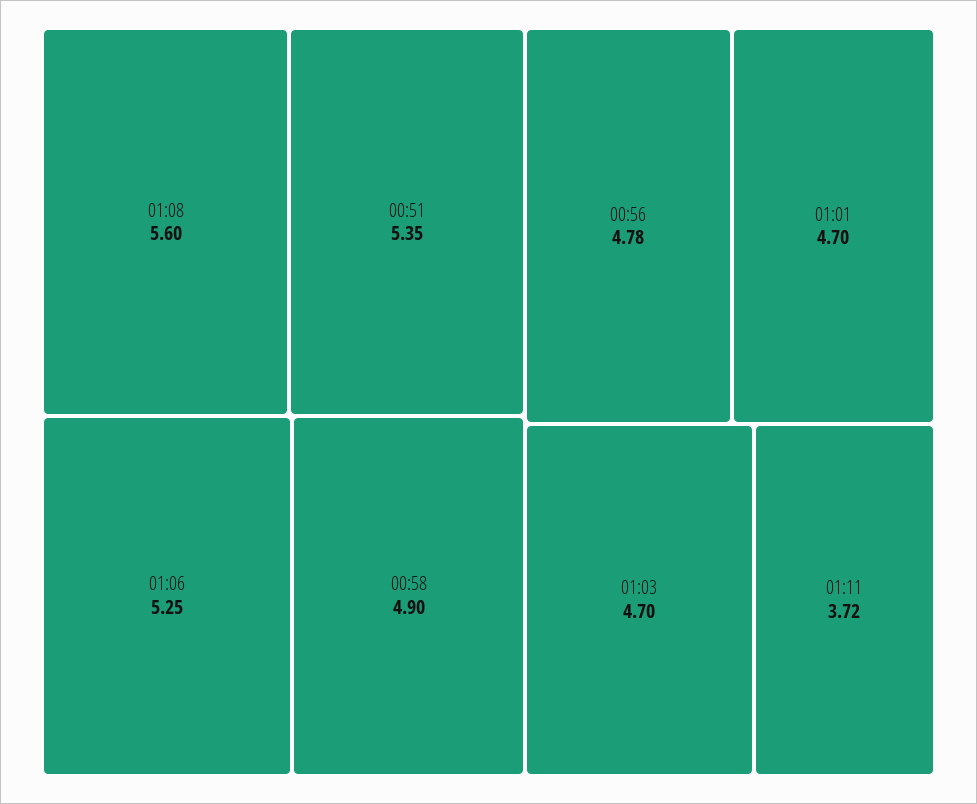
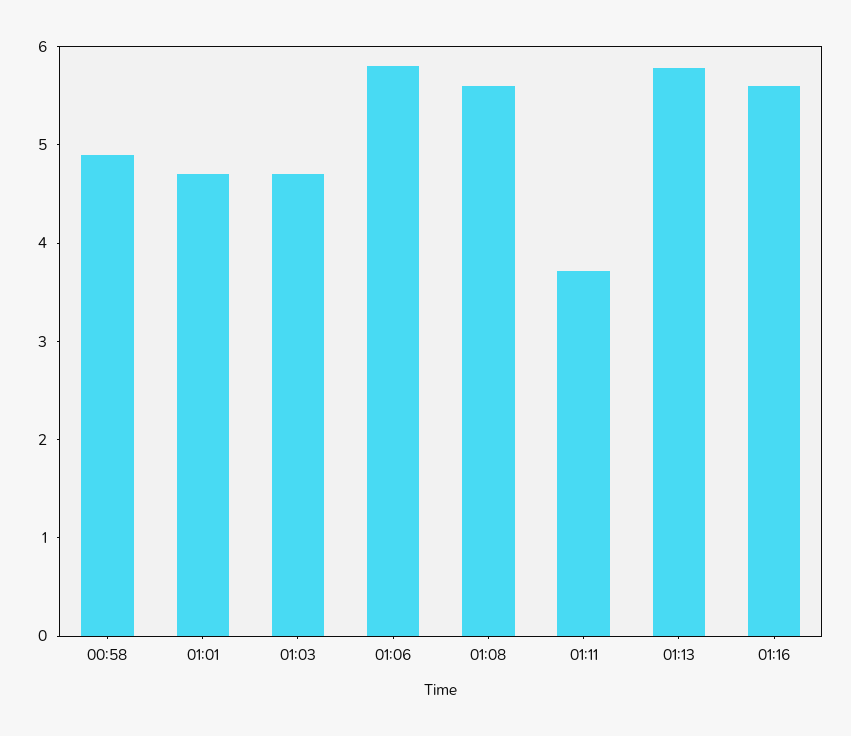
00:51: 5.35 -> none
01:06: 5.25 -> 5.8
00:56: 4.78 -> none
01:13: none -> 5.8
01:16: none -> 5.6

